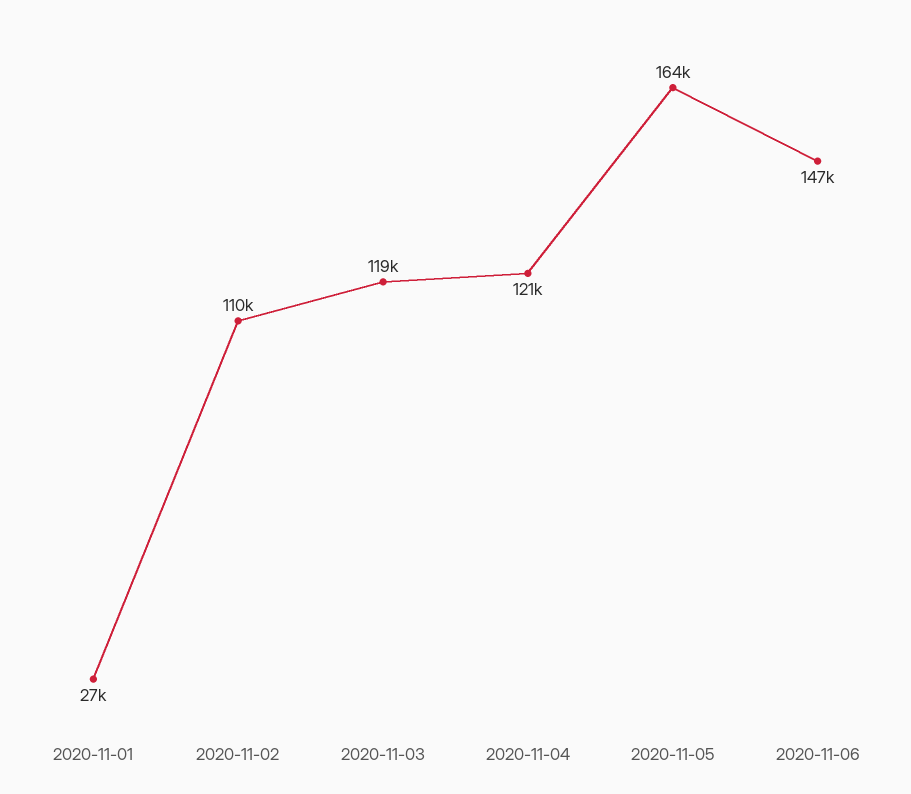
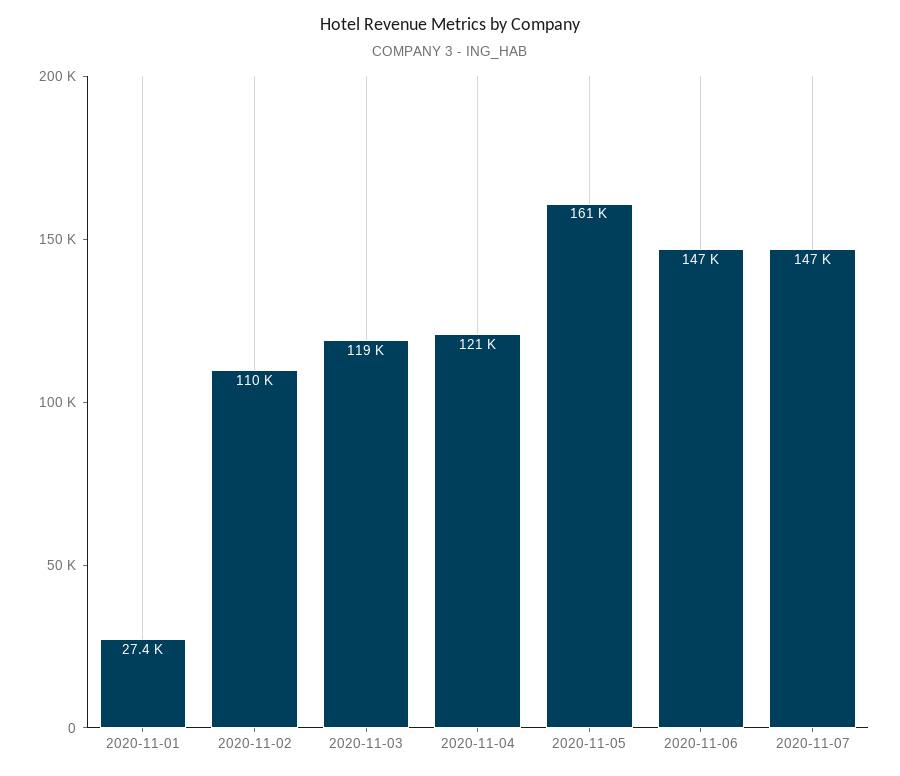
2020-11-05: 164000 -> 161000
2020-11-07: none -> 147000

